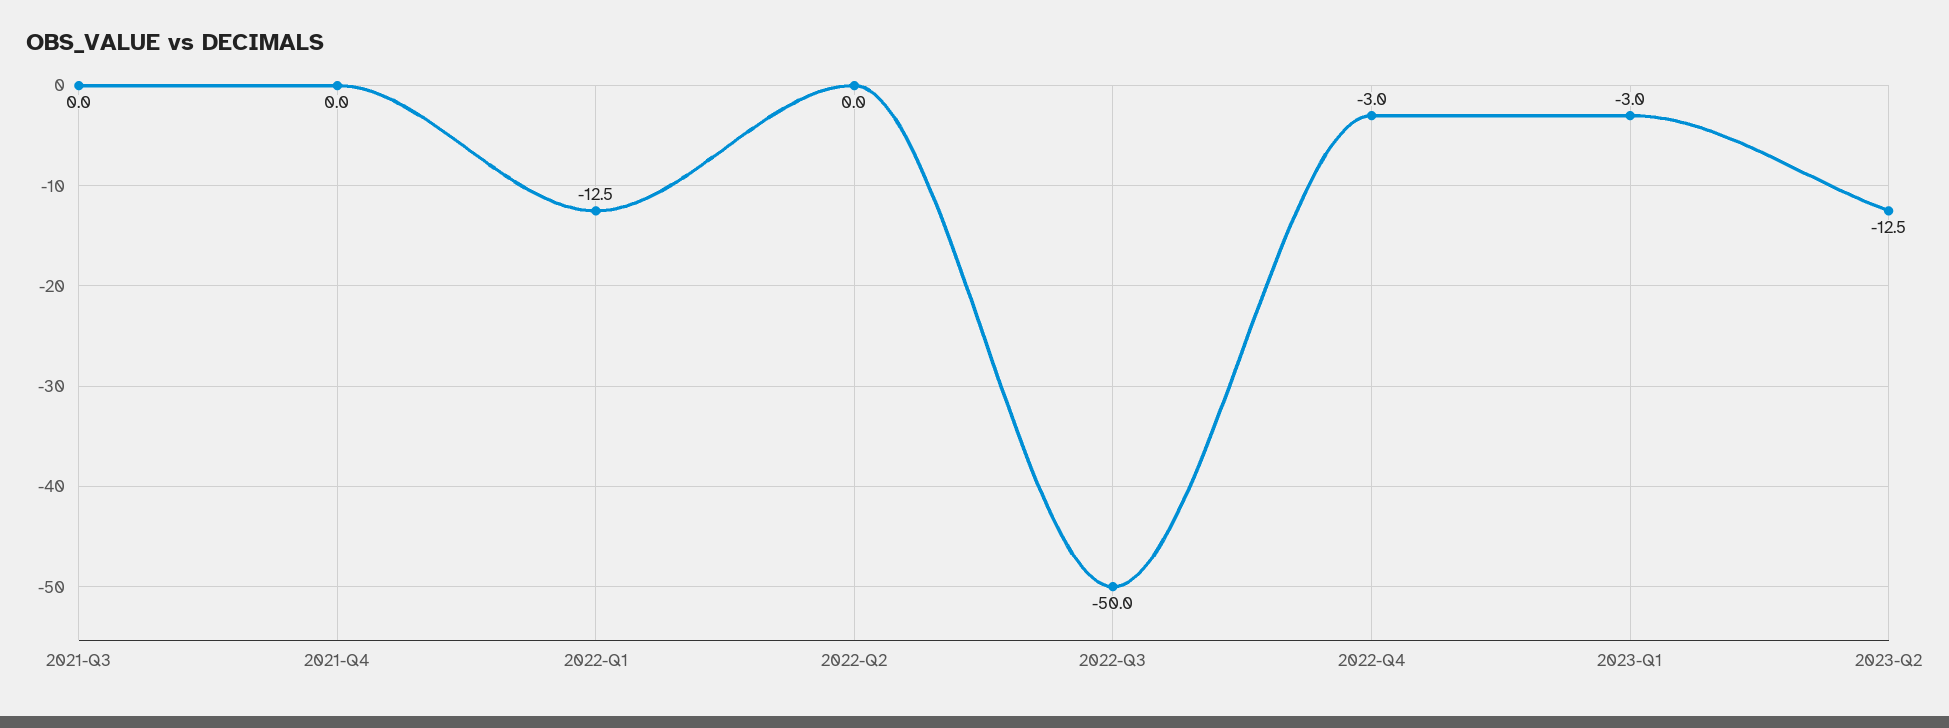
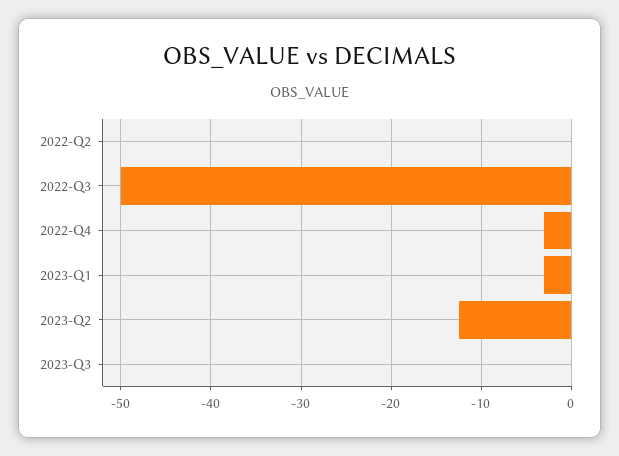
2021-Q3: 0 -> none
2021-Q4: 0 -> none
2022-Q1: -12.5 -> none
2023-Q3: none -> 0

